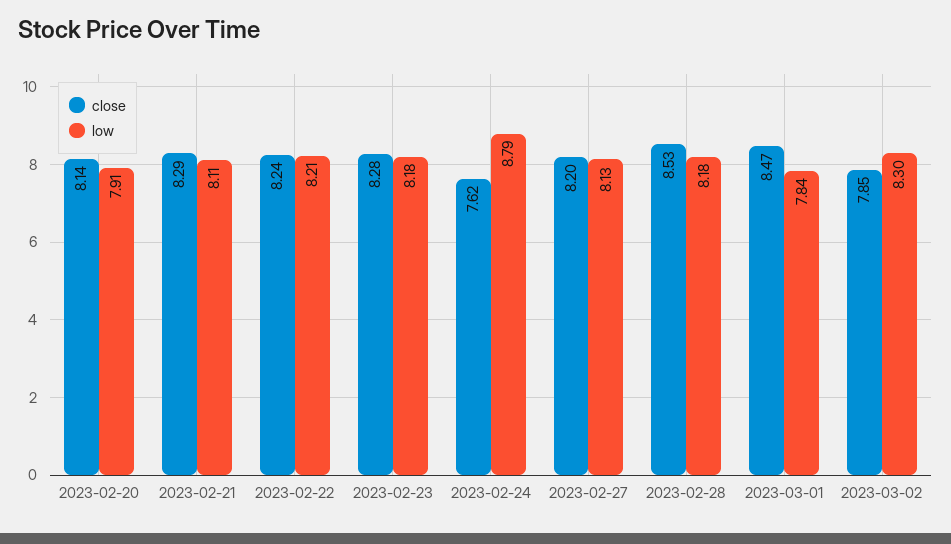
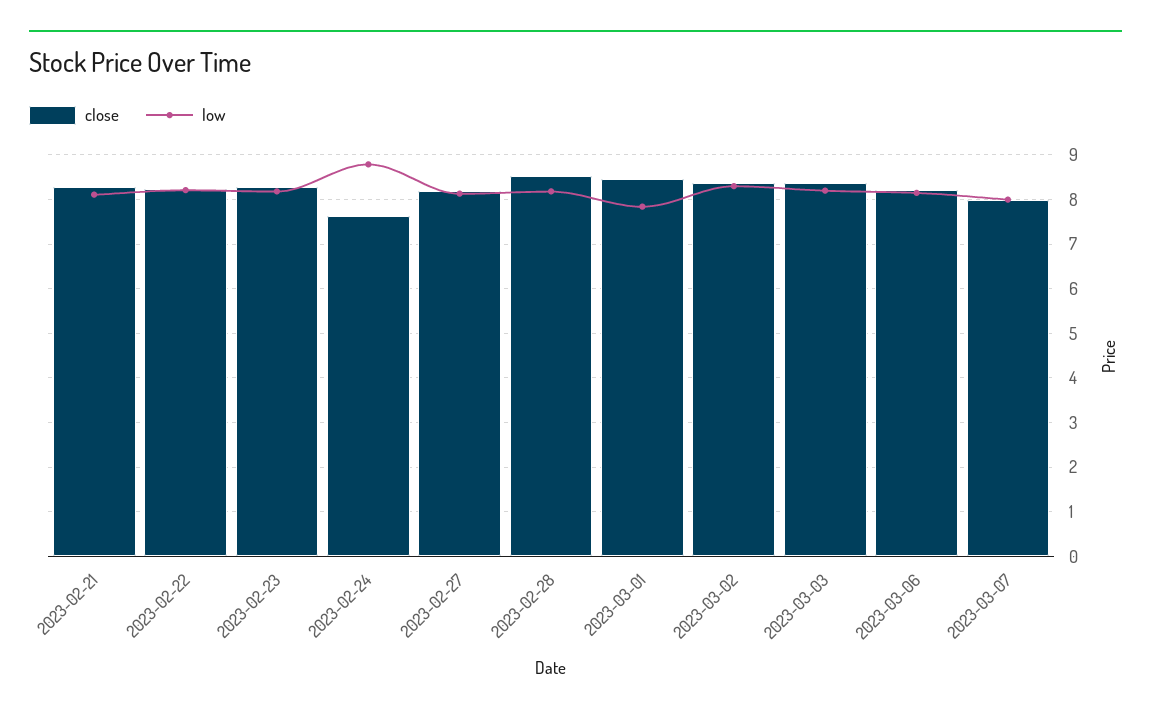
close, 2023-02-20: 8.14 -> none
low, 2023-02-20: 7.91 -> none
close, 2023-03-02: 7.85 -> 8.4
close, 2023-03-03: none -> 8.4
low, 2023-03-03: none -> 8.2
close, 2023-03-06: none -> 8.2
low, 2023-03-06: none -> 8.2
close, 2023-03-07: none -> 8
low, 2023-03-07: none -> 8

